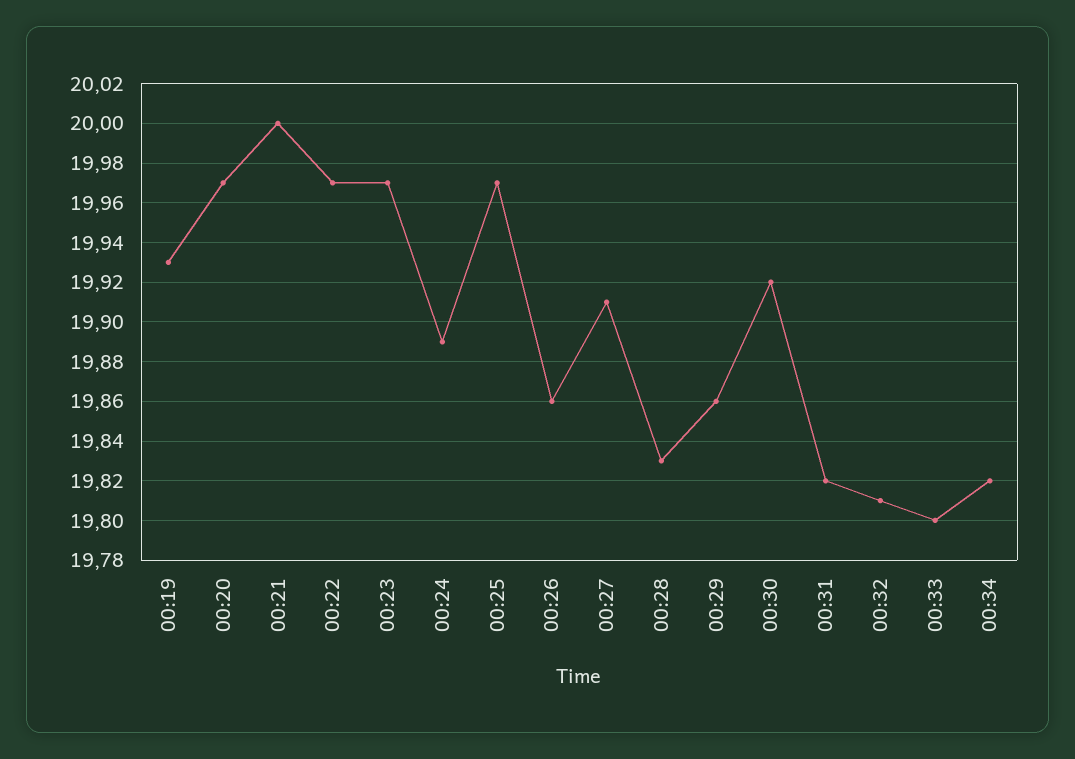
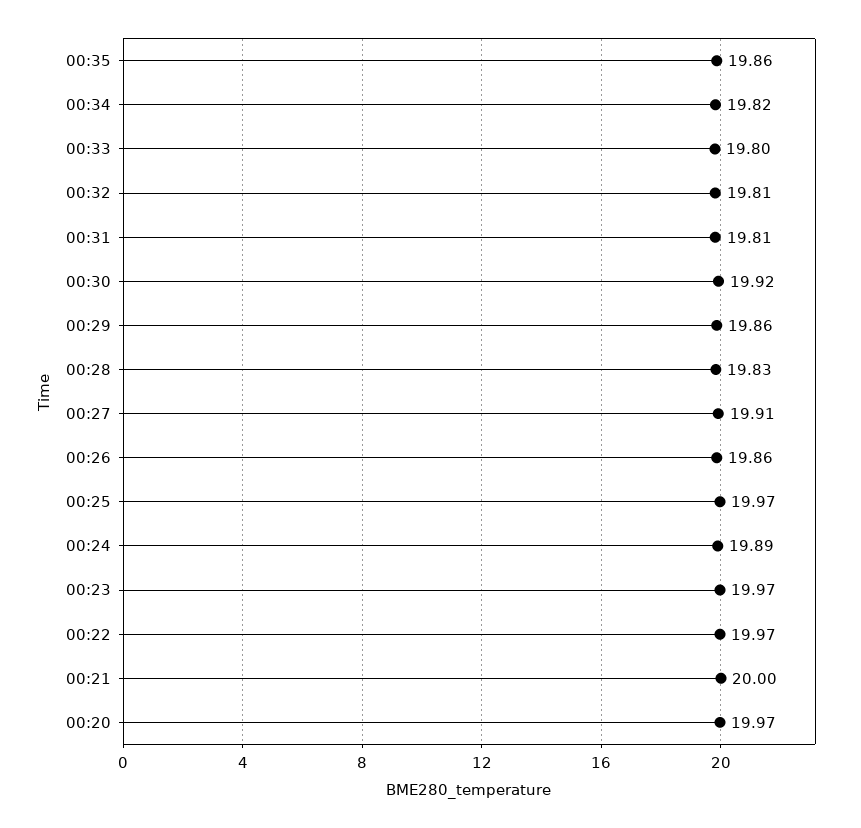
00:19: 19.93 -> none
00:31: 19.82 -> 19.81
00:35: none -> 19.86

